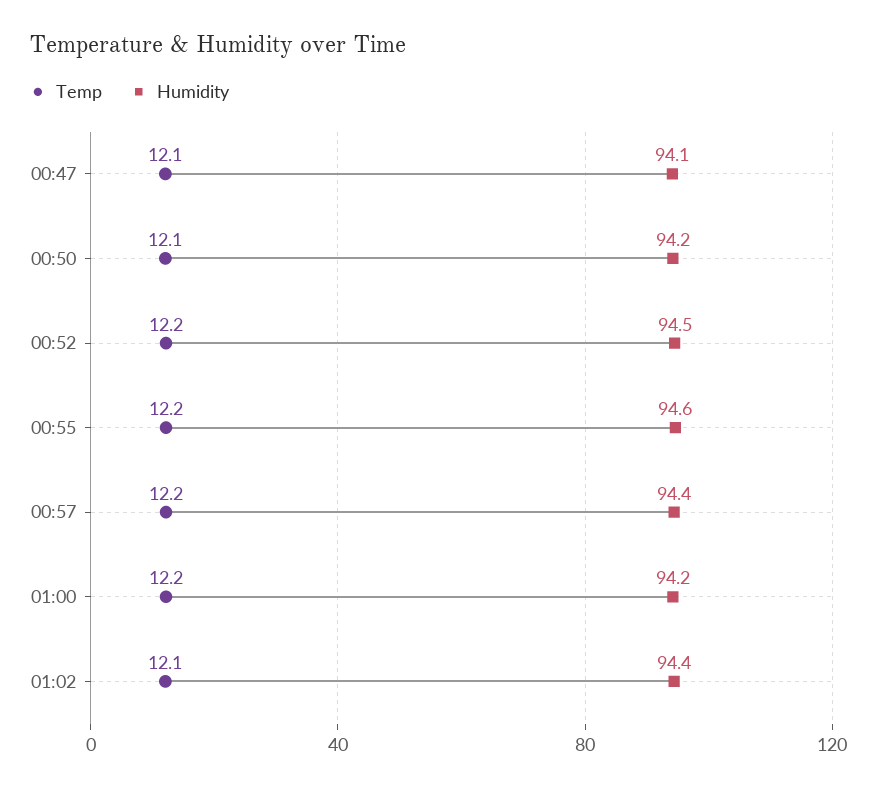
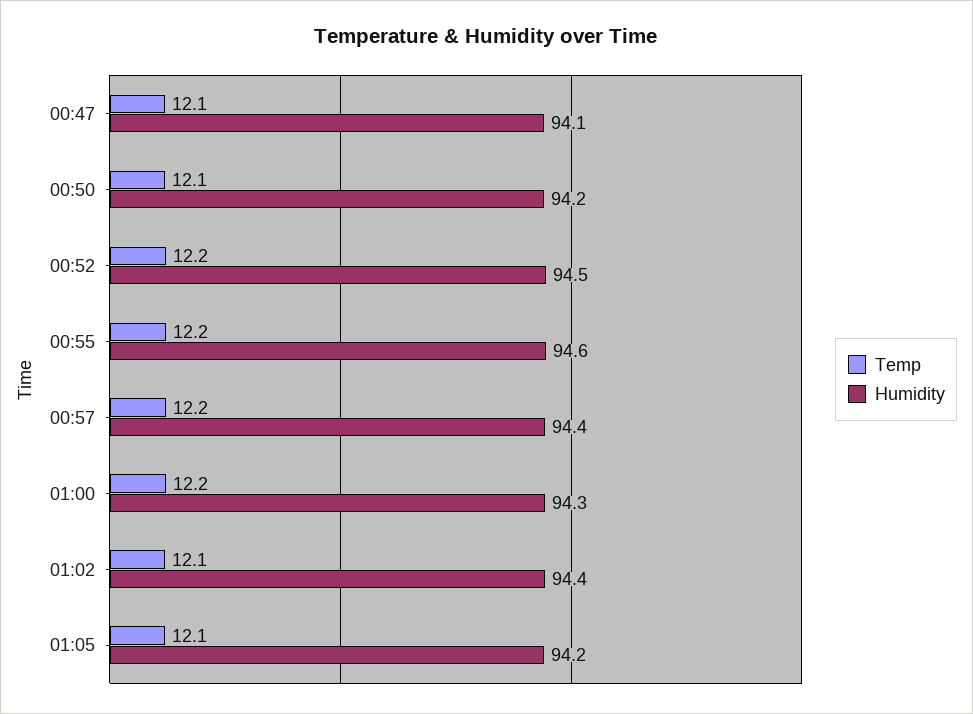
Humidity, 01:00: 94.2 -> 94.3
Temp, 01:05: none -> 12.1
Humidity, 01:05: none -> 94.2

